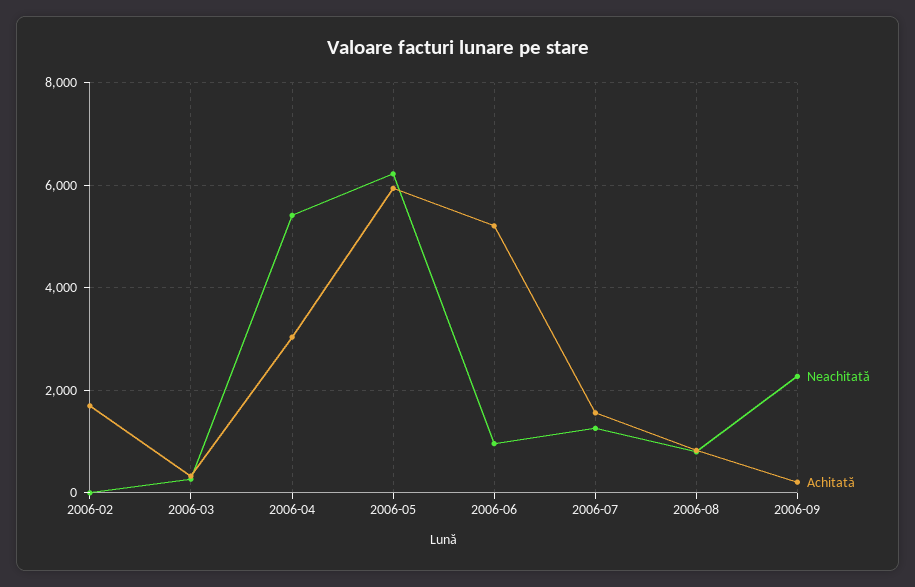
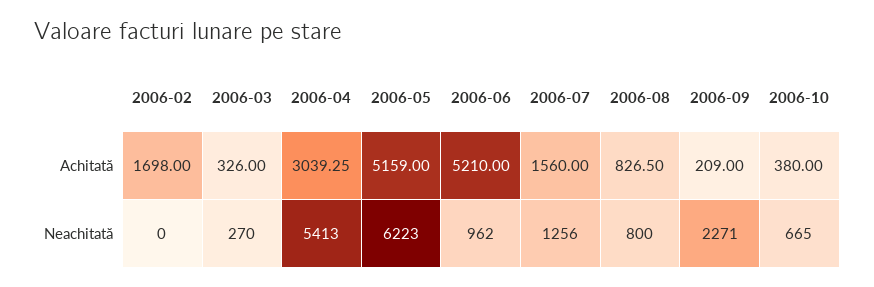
Achitată, 2006-05: 6000 -> 5159
Achitată, 2006-10: none -> 380
Neachitată, 2006-10: none -> 665

